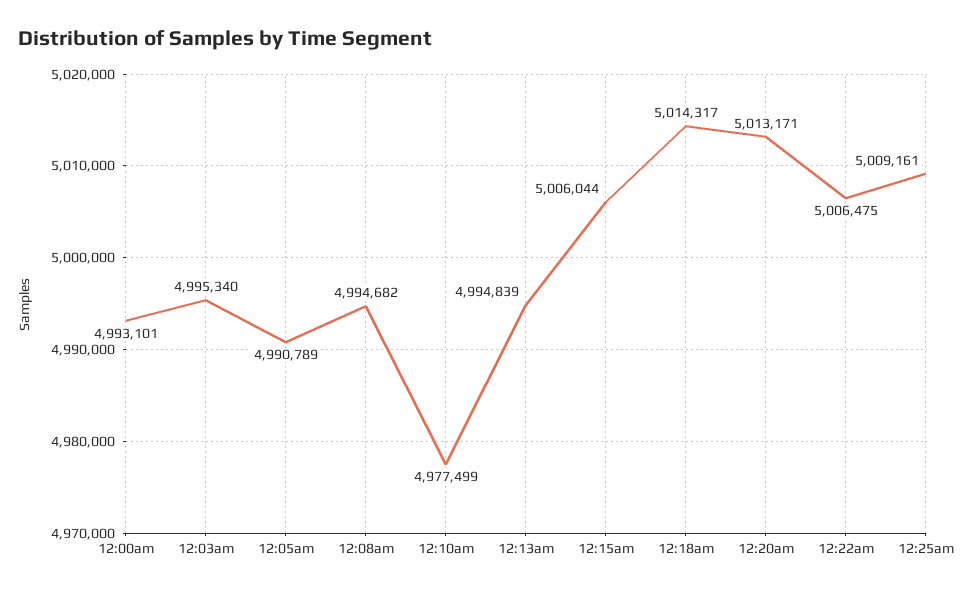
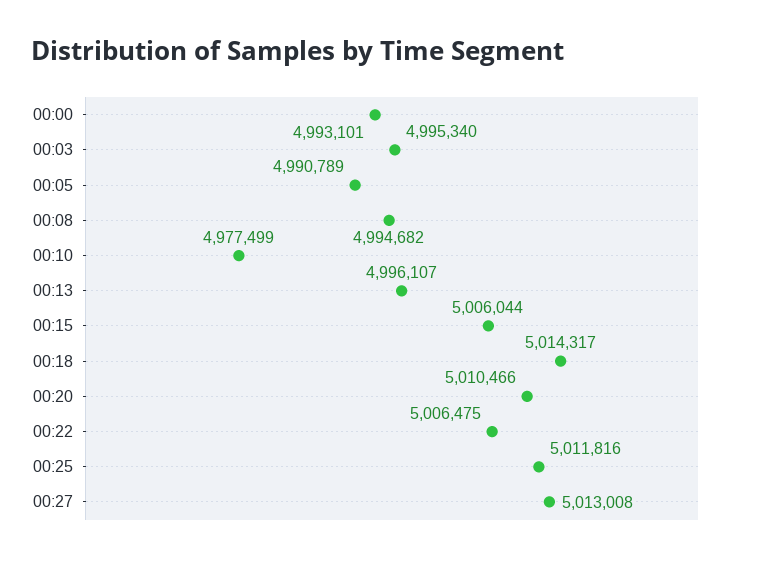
12:13am: 4994839 -> 4996107
12:20am: 5013171 -> 5010466
12:25am: 5009161 -> 5011816
00:27: none -> 5013008

